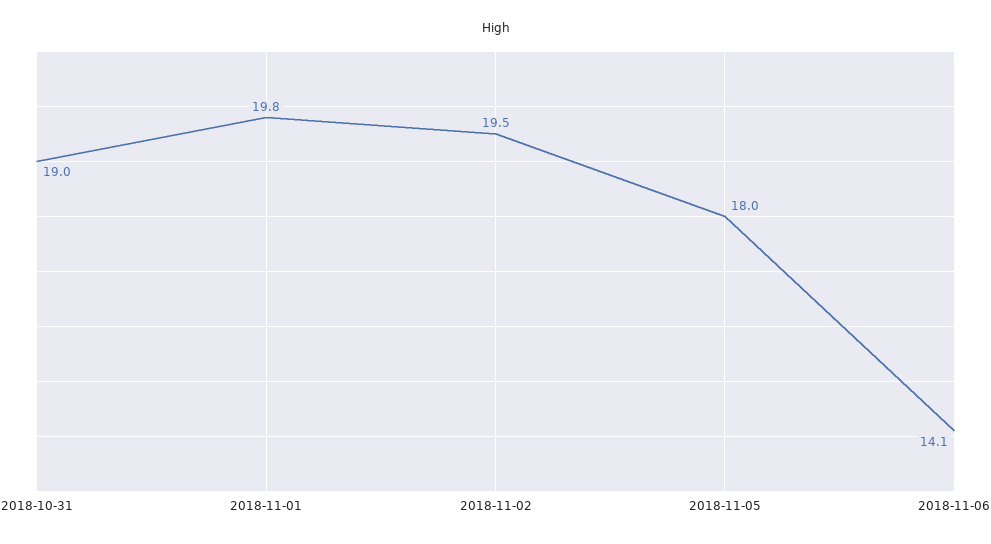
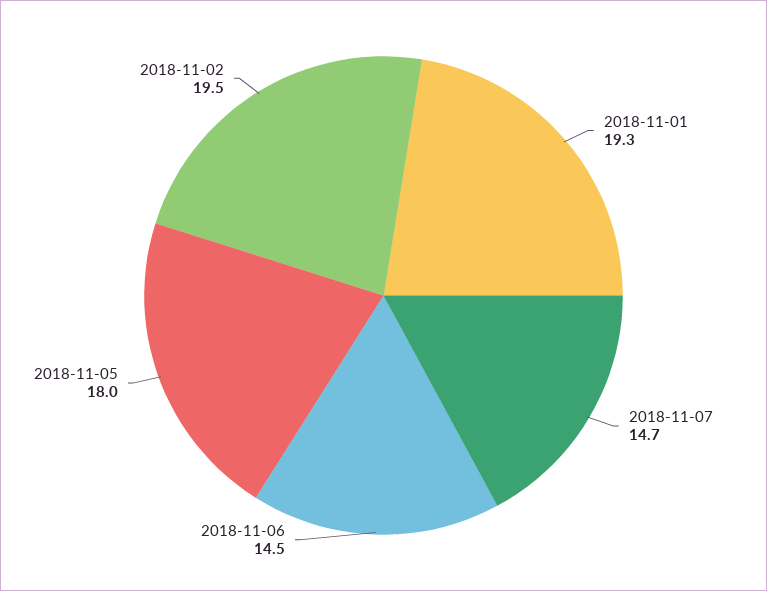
2018-10-31: 19 -> none
2018-11-01: 19.8 -> 19.3
2018-11-06: 14.1 -> 14.5
2018-11-07: none -> 14.7

